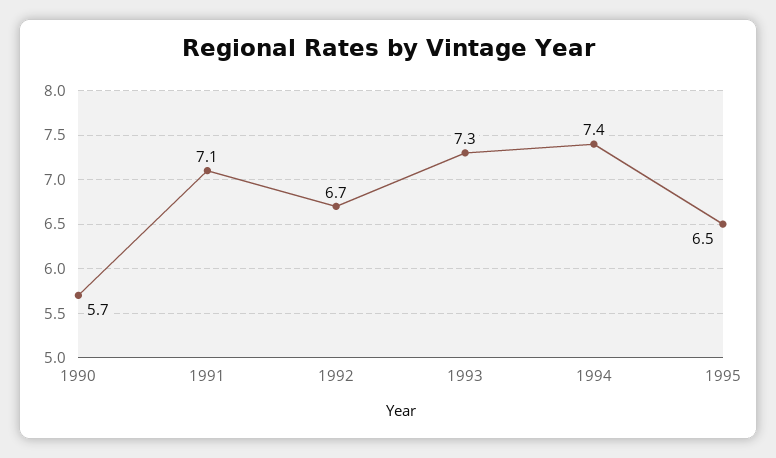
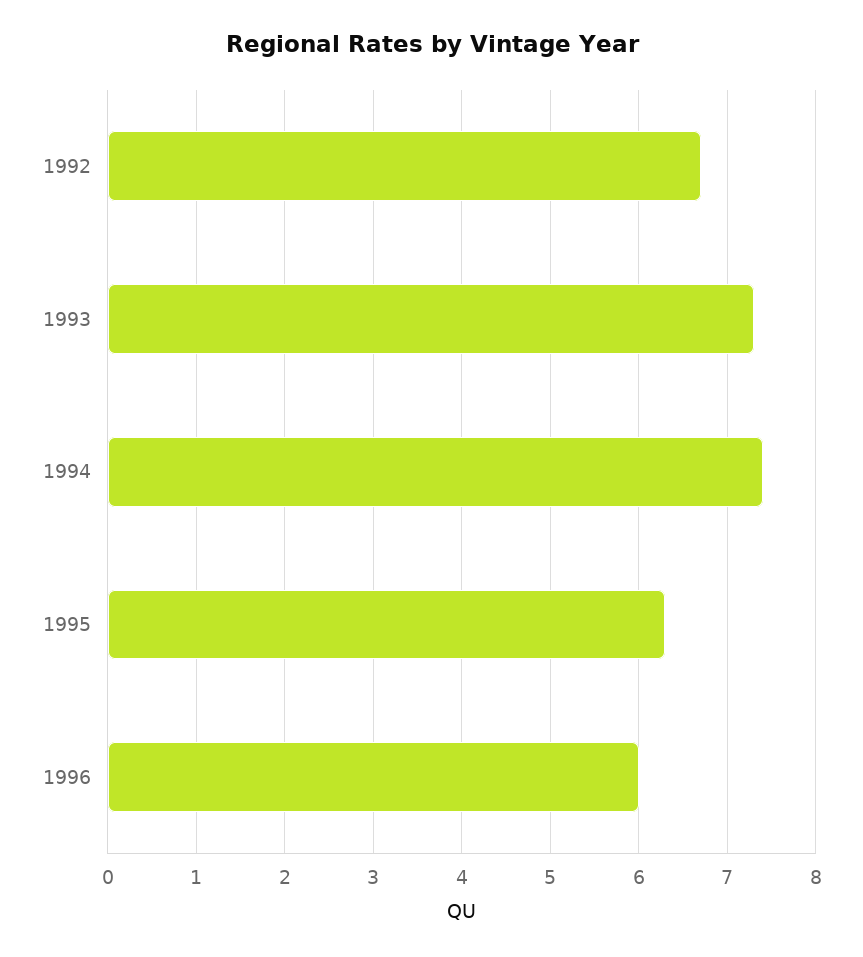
1990: 5.7 -> none
1991: 7.1 -> none
1995: 6.5 -> 6.3
1996: none -> 6

